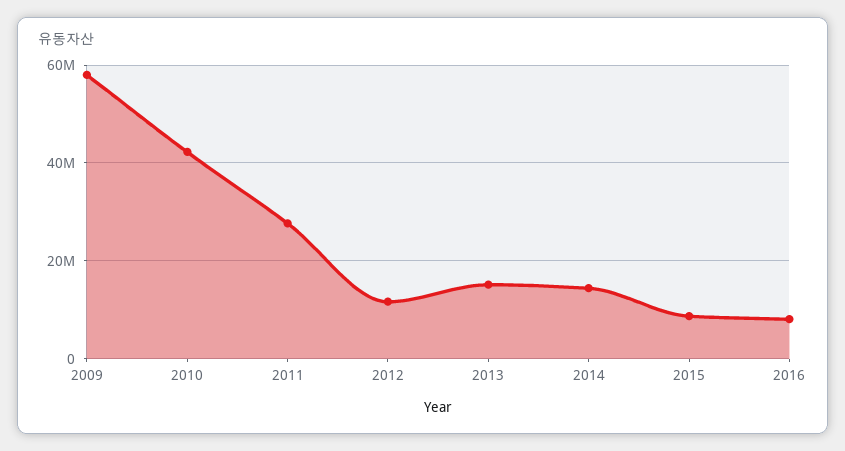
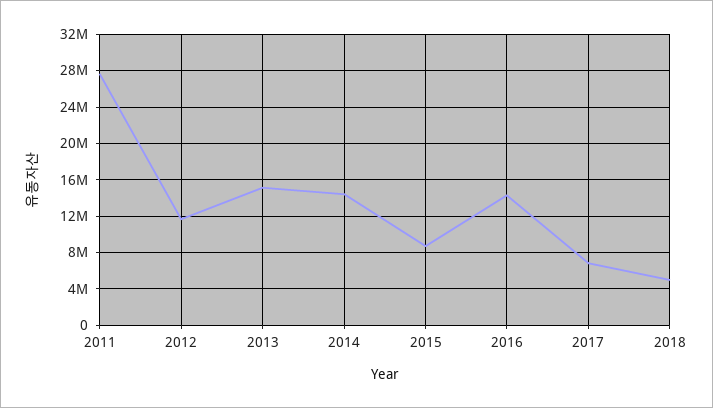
2009: 58000000 -> none
2010: 42000000 -> none
2016: 8000000 -> 14000000
2017: none -> 7000000
2018: none -> 5000000

